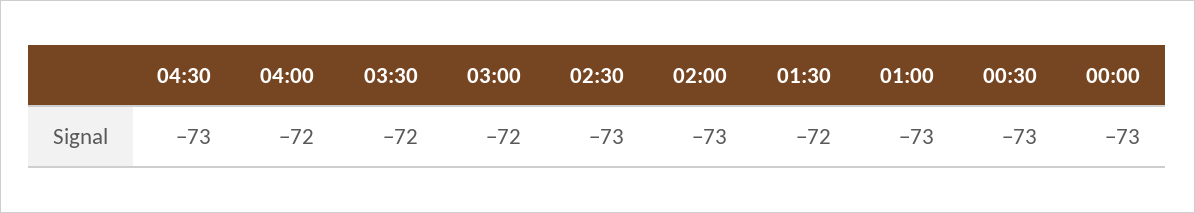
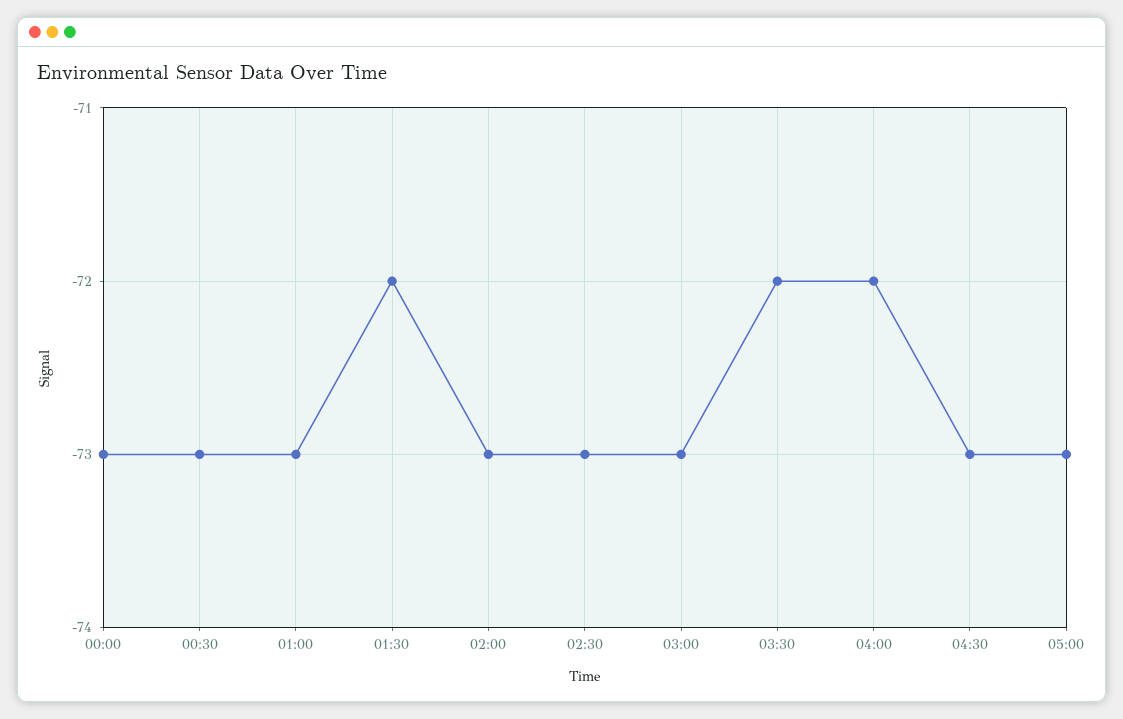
03:00: -72 -> -73
05:00: none -> -73

